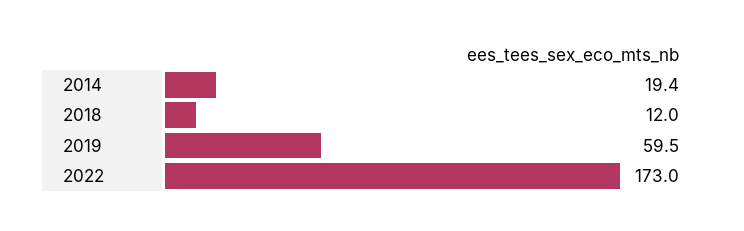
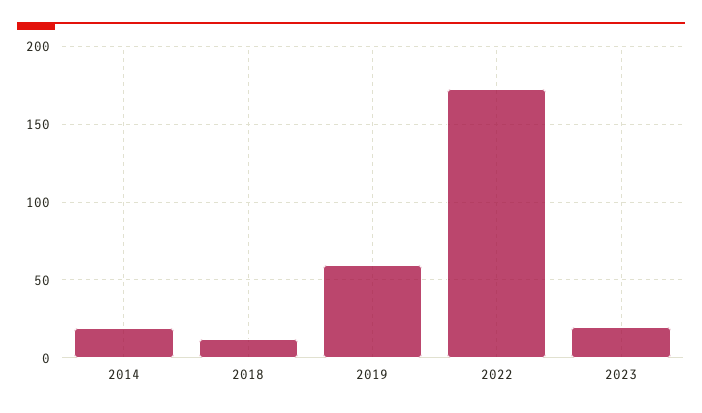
2023: none -> 20

